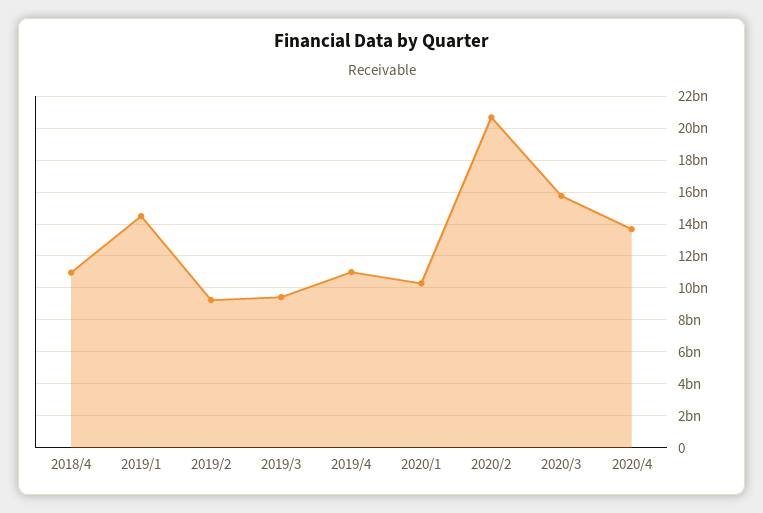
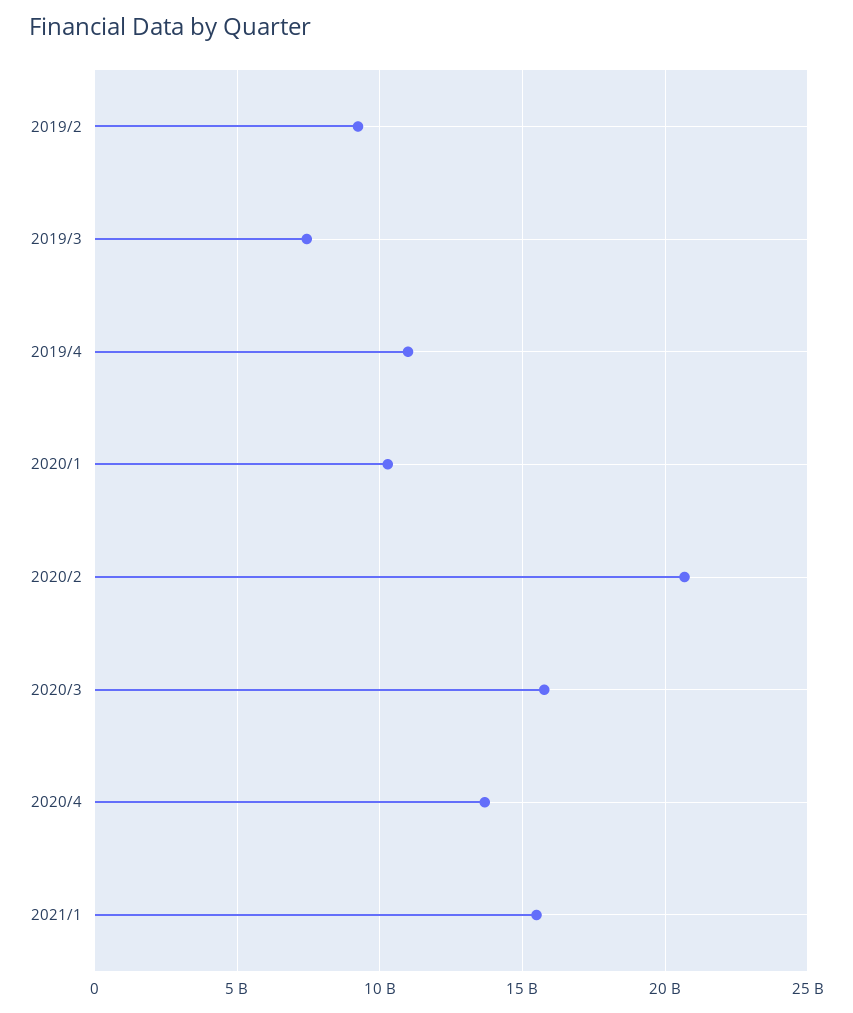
2018/4: 11000000000 -> none
2019/1: 14500000000 -> none
2019/3: 9500000000 -> 7500000000
2021/1: none -> 15500000000

